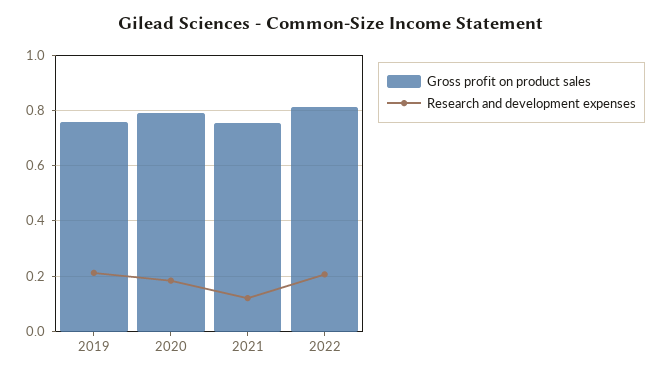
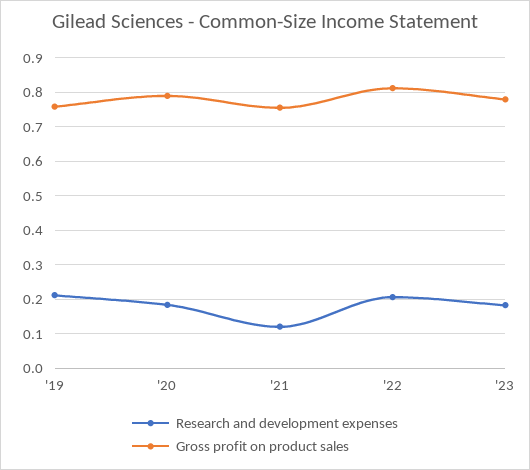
Research and development expenses, '23: none -> 0.18
Gross profit on product sales, '23: none -> 0.78

